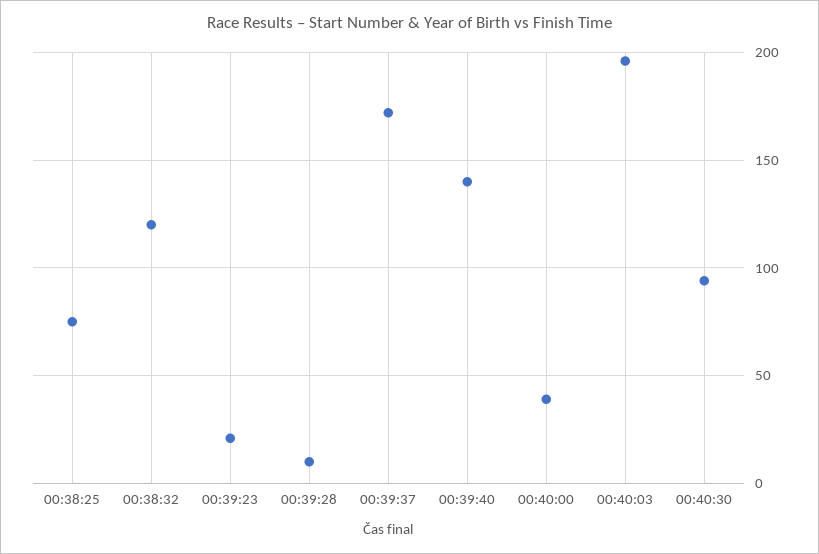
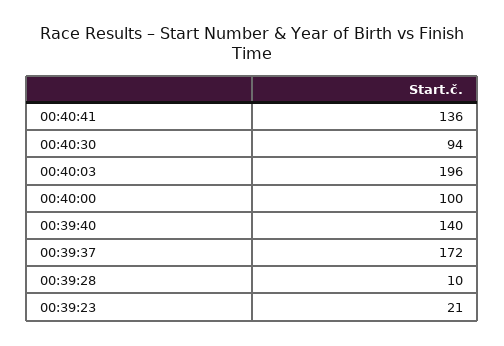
00:38:25: 75 -> none
00:38:32: 120 -> none
00:40:00: 40 -> 100
00:40:41: none -> 136

